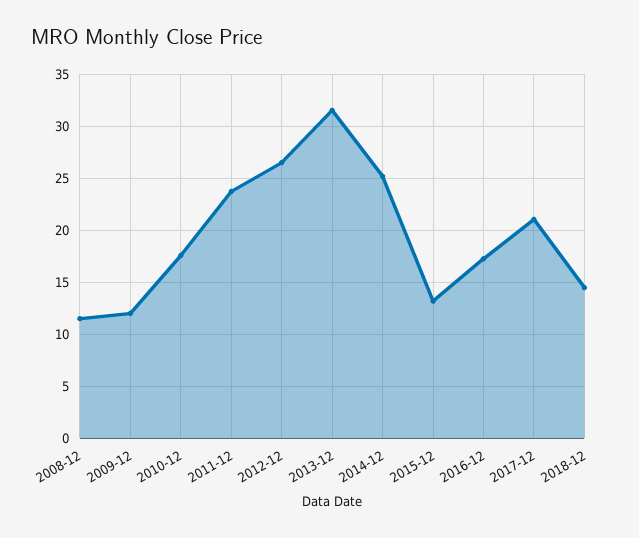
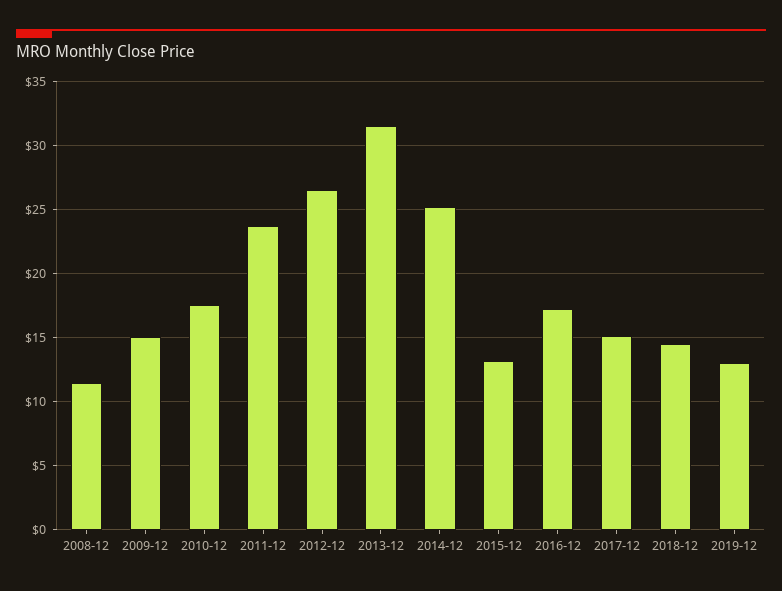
2009-12: 12 -> 15
2017-12: 21 -> 15
2019-12: none -> 13

